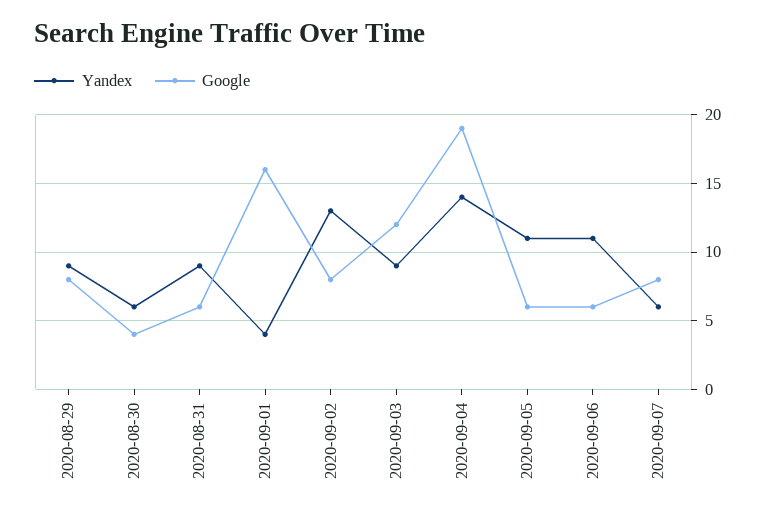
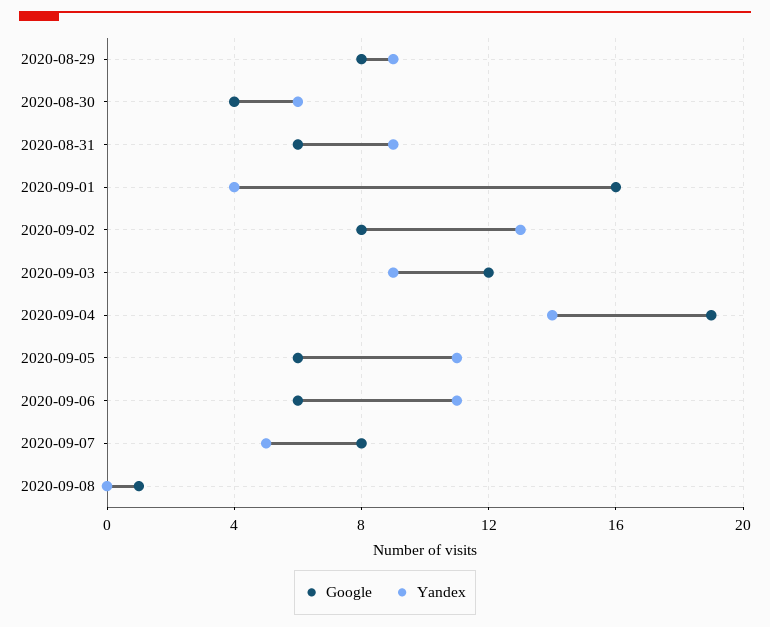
Yandex, 2020-09-07: 6 -> 5
Google, 2020-09-08: none -> 1
Yandex, 2020-09-08: none -> 0

